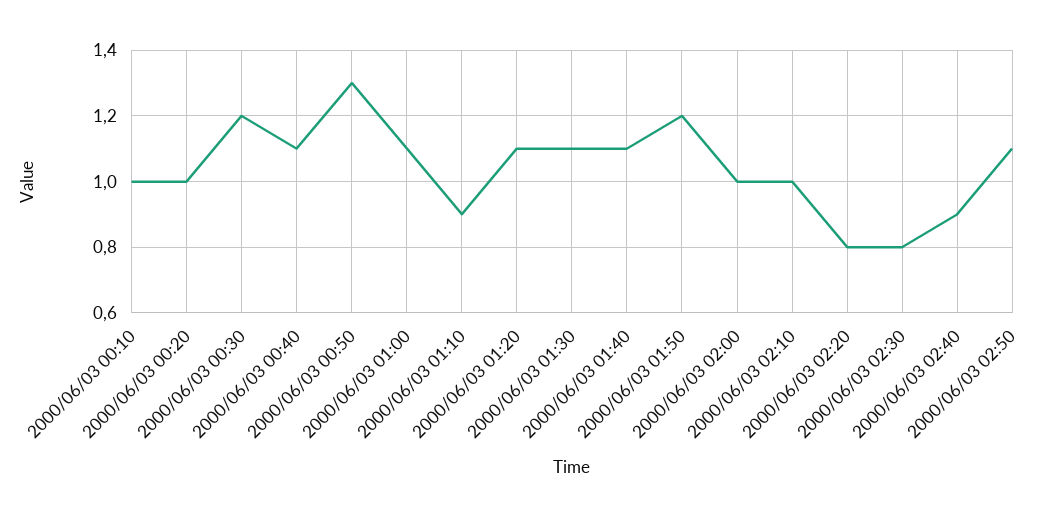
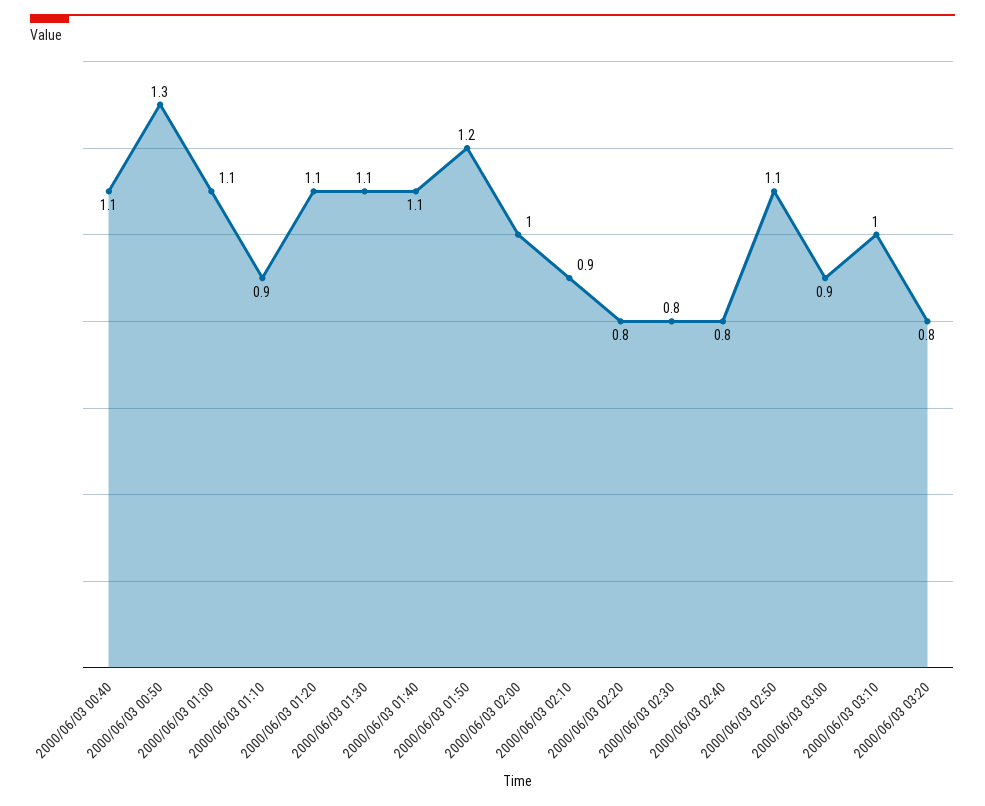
2000/06/03 00:10: 1 -> none
2000/06/03 00:20: 1 -> none
2000/06/03 00:30: 1.2 -> none
2000/06/03 02:10: 1 -> 0.9
2000/06/03 02:40: 0.9 -> 0.8
2000/06/03 03:00: none -> 0.9
2000/06/03 03:10: none -> 1
2000/06/03 03:20: none -> 0.8

